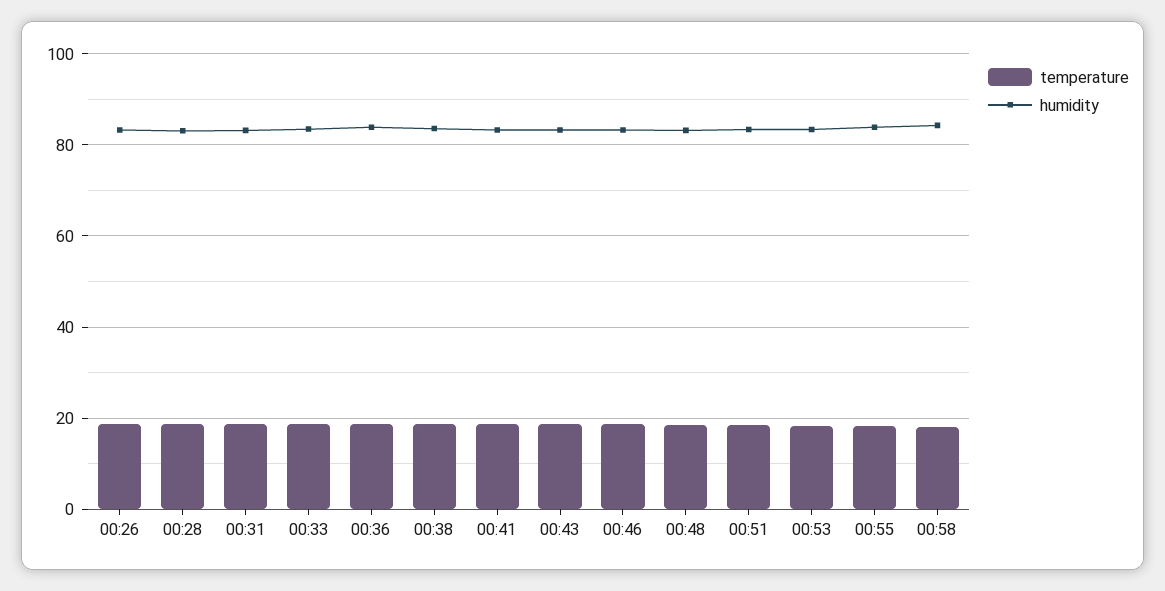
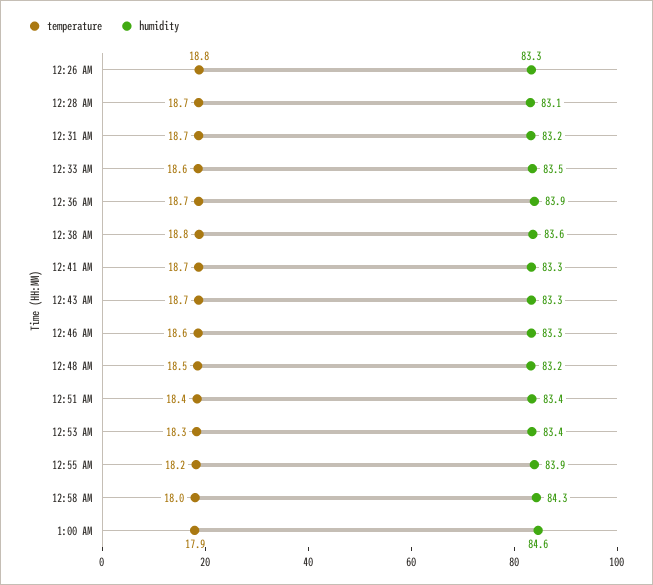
temperature, 1:00 AM: none -> 17.9
humidity, 1:00 AM: none -> 84.6

